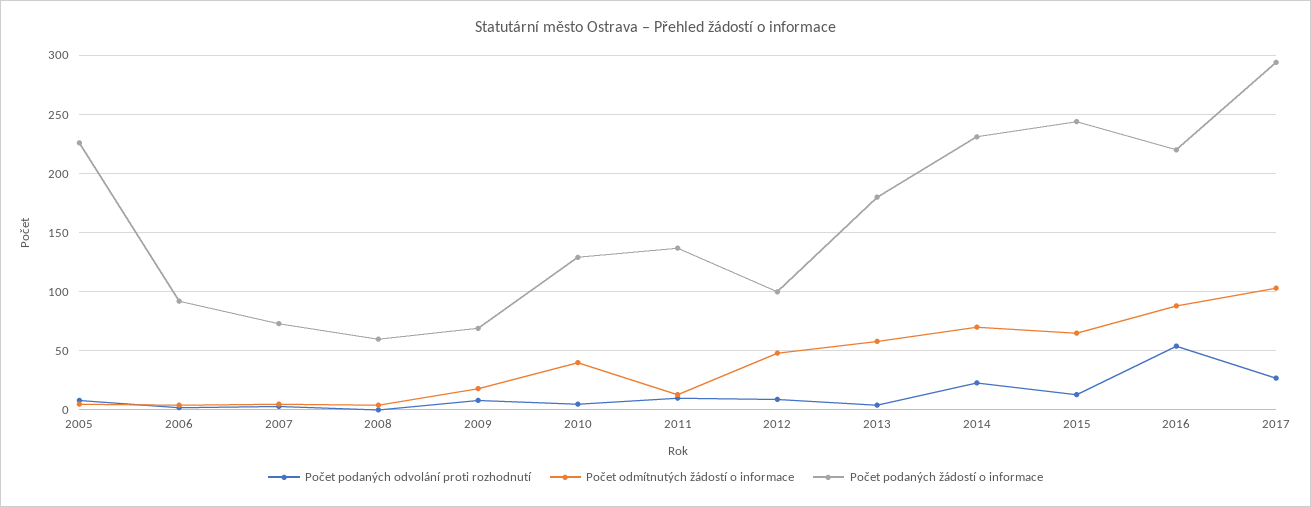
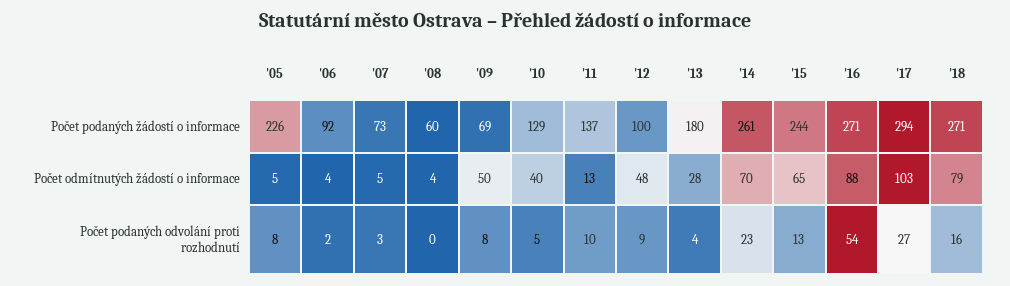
Počet odmítnutých žádostí o informace, 2009: 20 -> 50
Počet odmítnutých žádostí o informace, 2013: 60 -> 28
Počet podaných žádostí o informace, 2014: 230 -> 261
Počet podaných žádostí o informace, 2016: 220 -> 271
Počet podaných žádostí o informace, '18: none -> 271
Počet odmítnutých žádostí o informace, '18: none -> 79
Počet podaných odvolání proti rozhodnutí, '18: none -> 16

